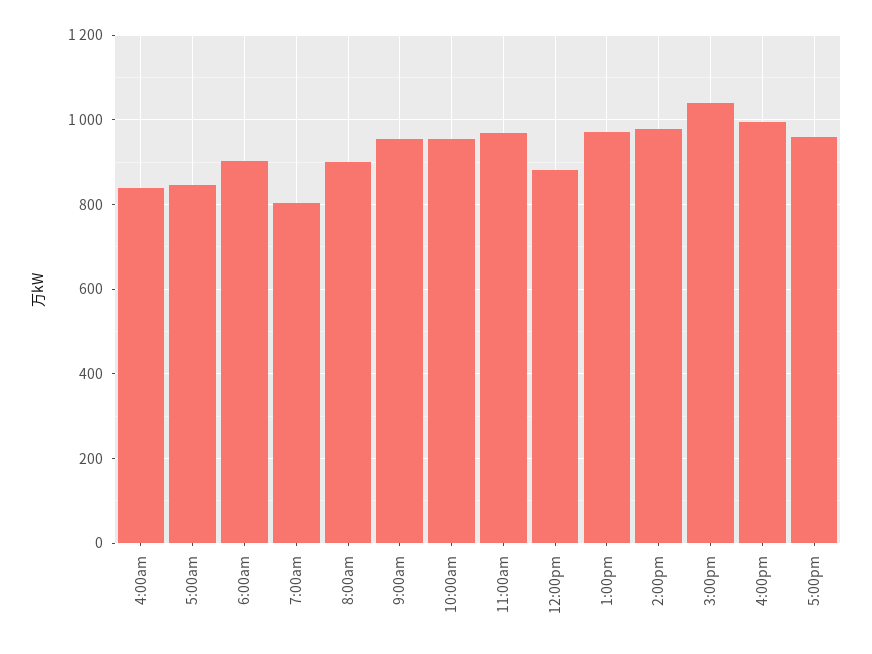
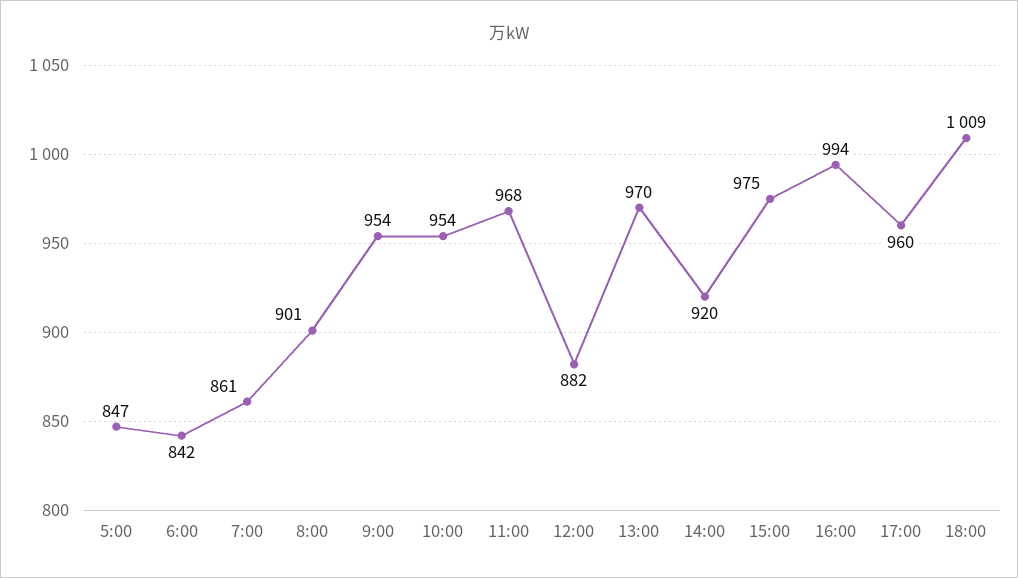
4:00am: 840 -> none
6:00am: 900 -> 842
7:00am: 800 -> 861
2:00pm: 980 -> 920
3:00pm: 1040 -> 975
18:00: none -> 1009

